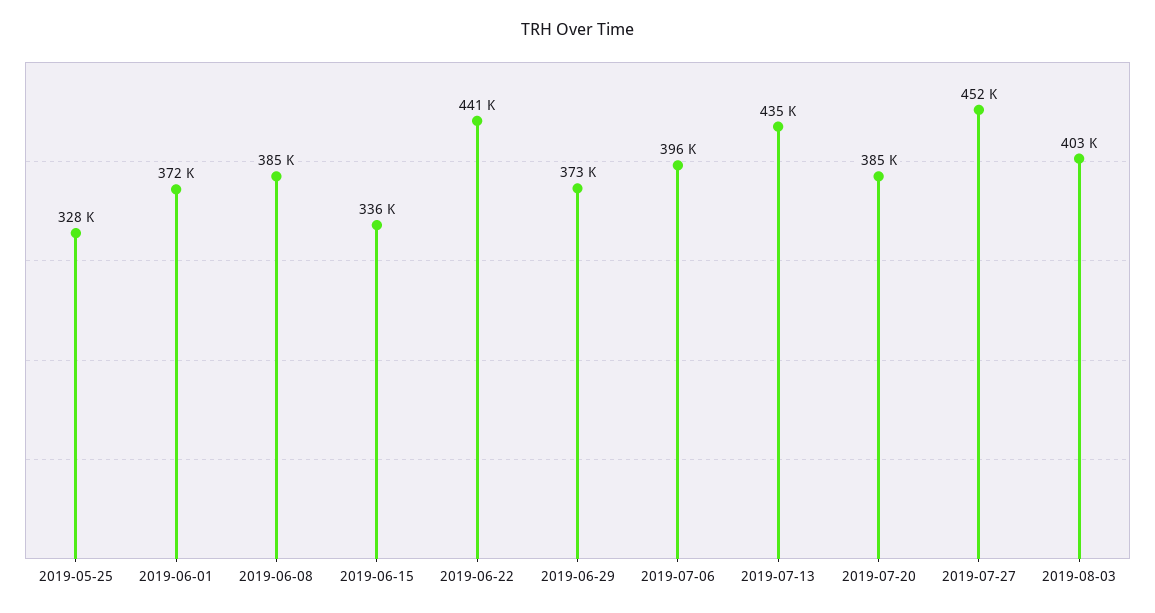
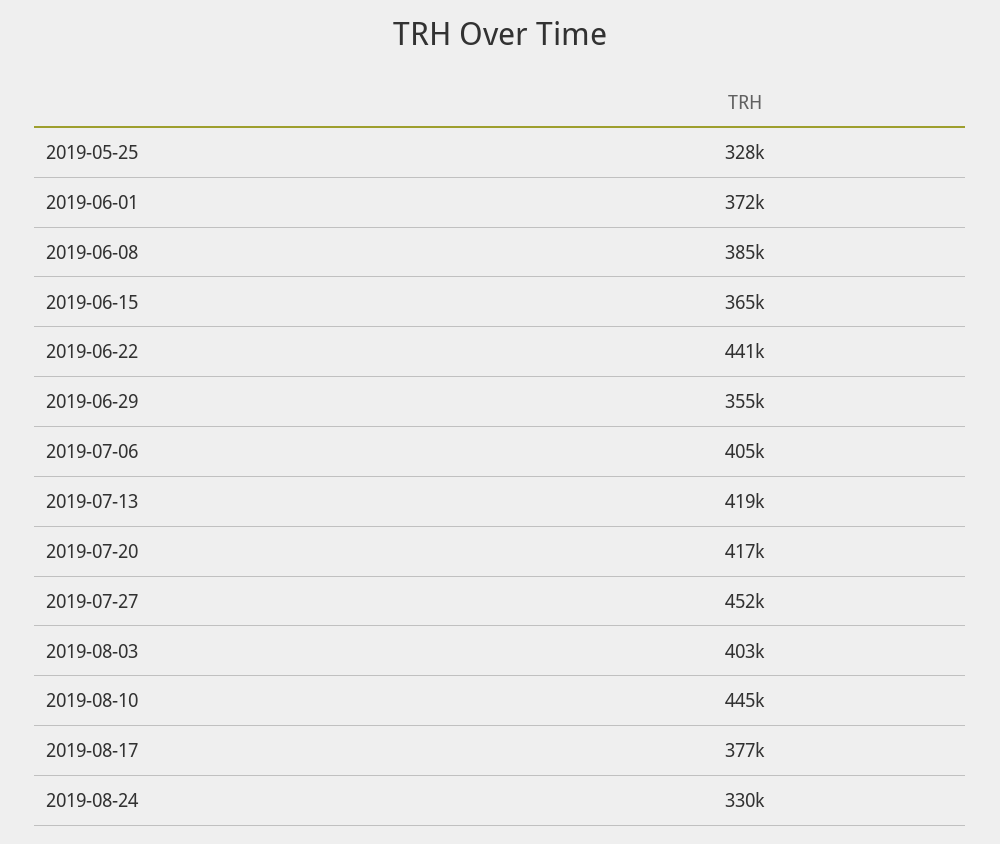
2019-06-15: 336000 -> 365000
2019-06-29: 373000 -> 355000
2019-07-06: 396000 -> 405000
2019-07-13: 435000 -> 419000
2019-07-20: 385000 -> 417000
2019-08-10: none -> 445000
2019-08-17: none -> 377000
2019-08-24: none -> 330000

